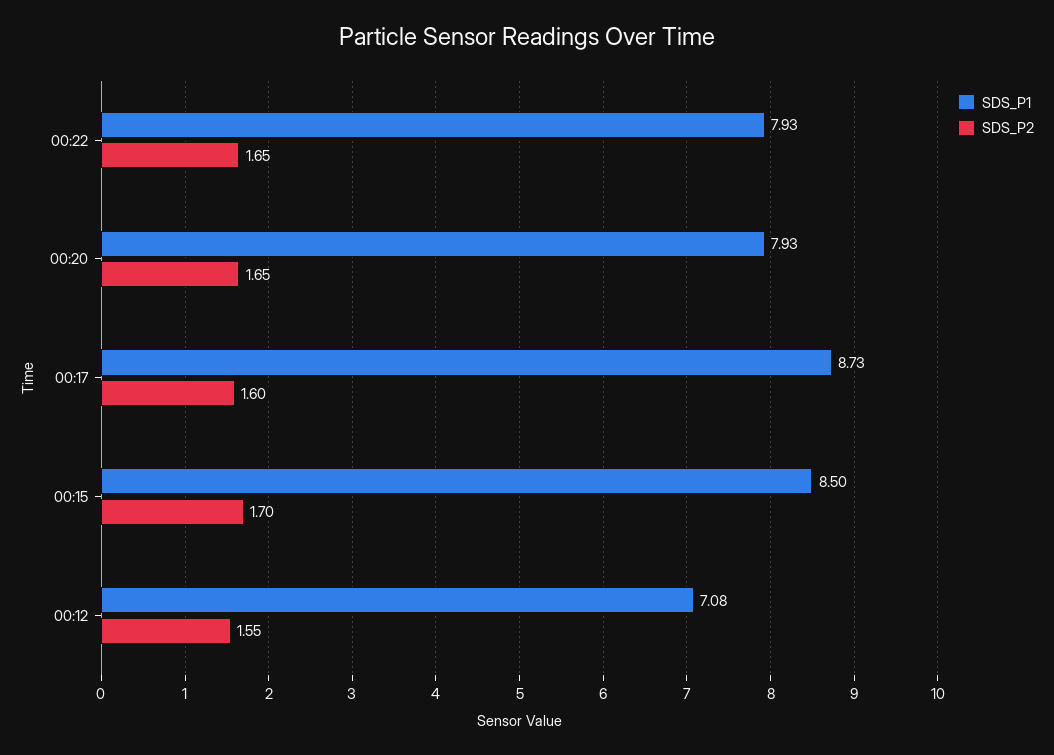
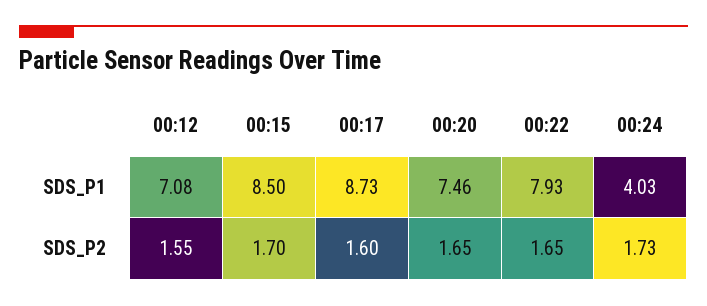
SDS_P1, 00:20: 7.93 -> 7.46
SDS_P1, 00:24: none -> 4.03
SDS_P2, 00:24: none -> 1.73

